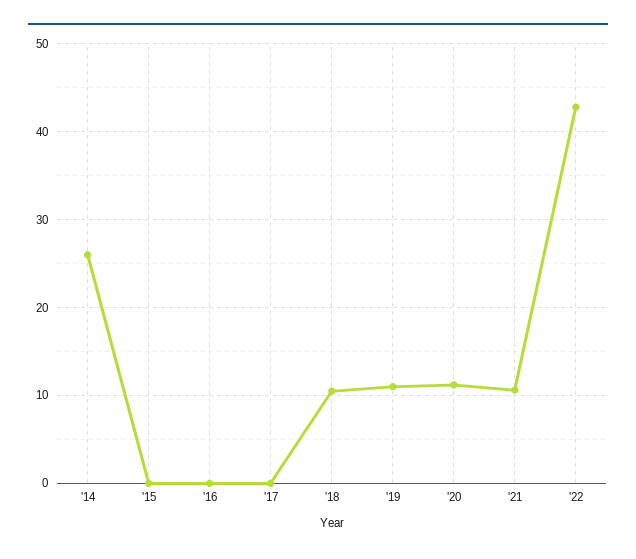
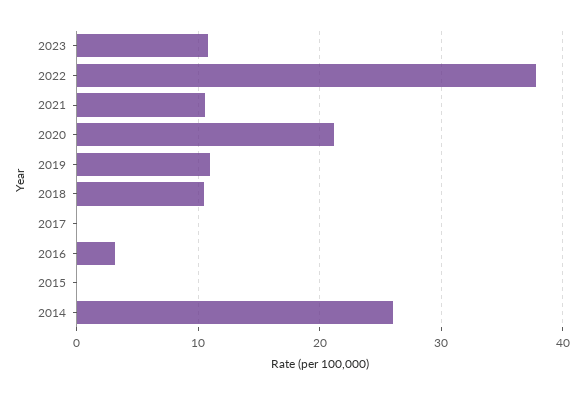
'16: 0 -> 3
'20: 11 -> 21
'22: 43 -> 38
2023: none -> 11

